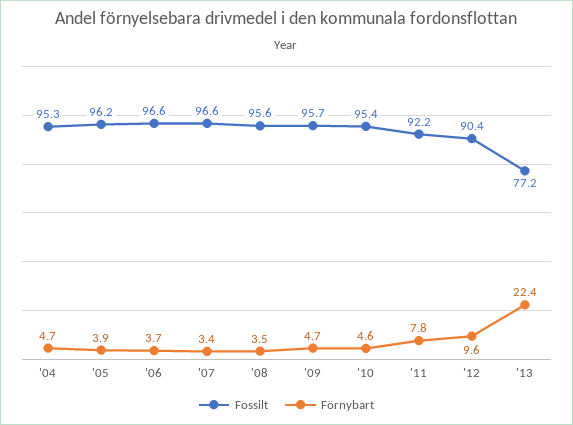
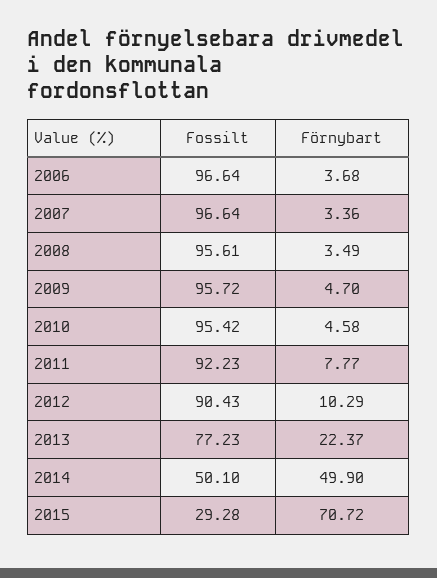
Fossilt, '04: 95.3 -> none
Förnybart, '04: 4.7 -> none
Fossilt, '05: 96.2 -> none
Förnybart, '05: 3.9 -> none
Förnybart, '12: 9.6 -> 10.29
Fossilt, 2014: none -> 50.1
Förnybart, 2014: none -> 49.9
Fossilt, 2015: none -> 29.28
Förnybart, 2015: none -> 70.72

